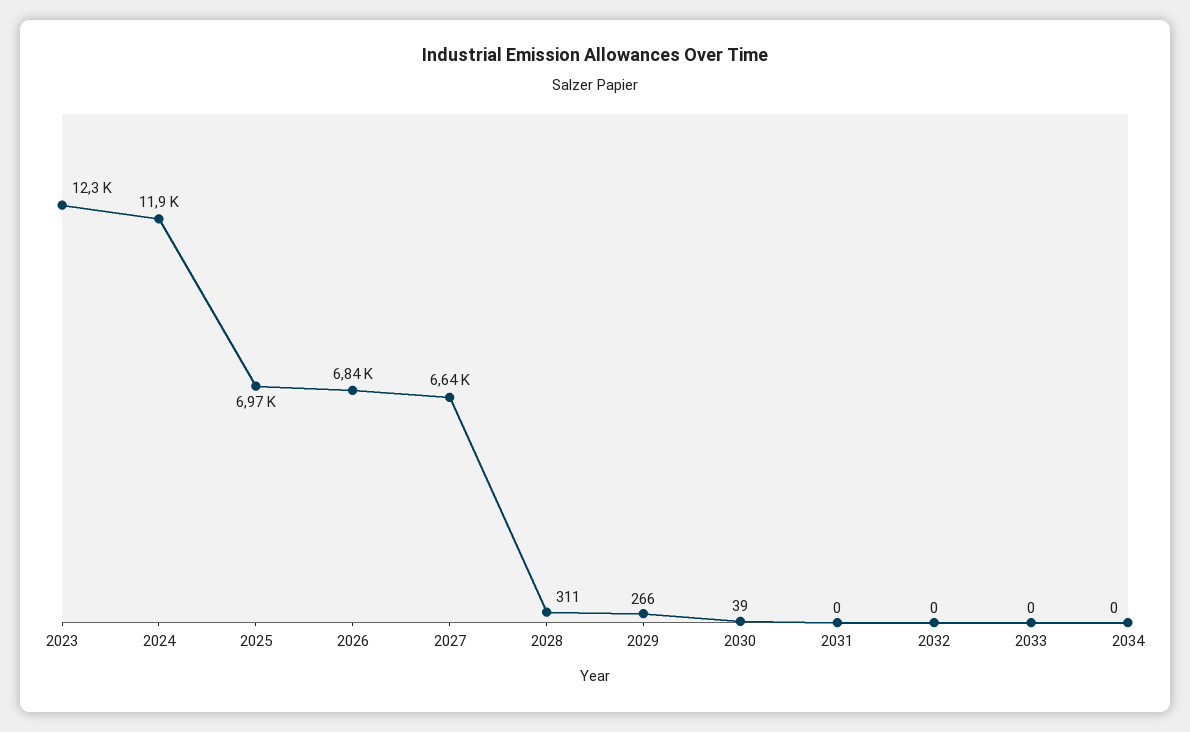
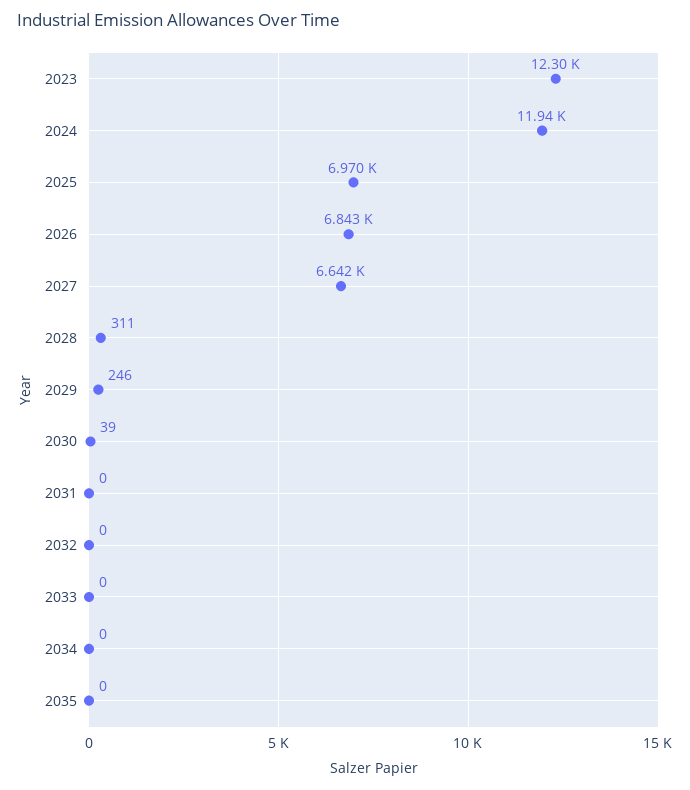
2029: 266 -> 246
2035: none -> 0

